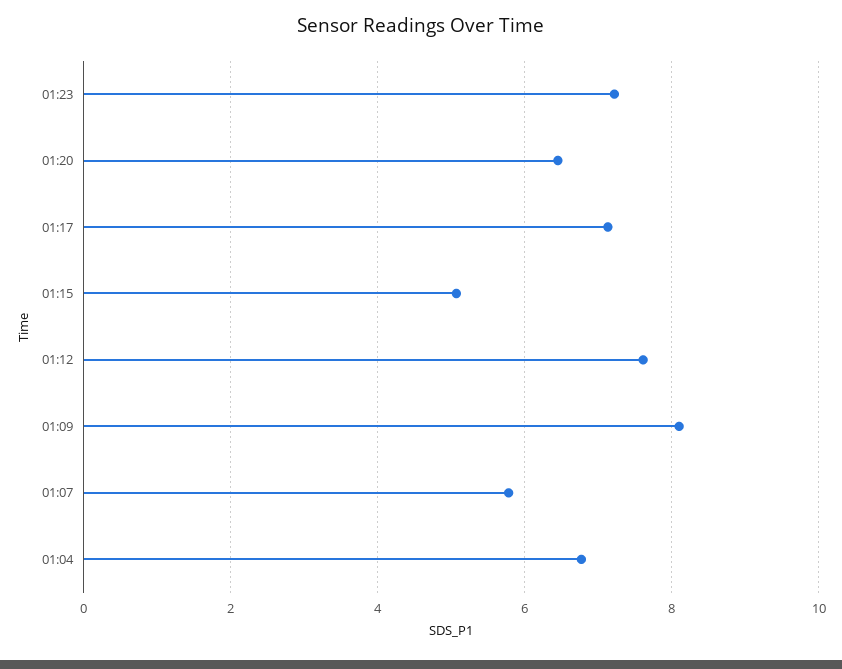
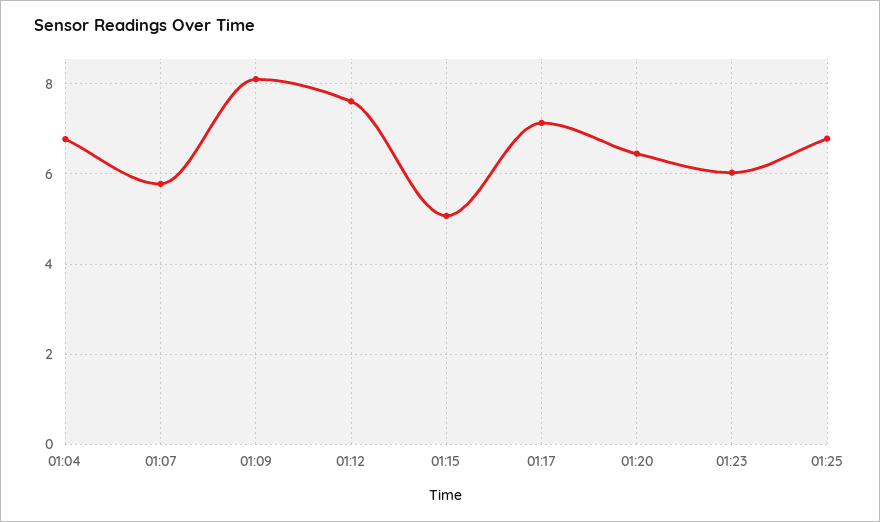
01:23: 7.2 -> 6
01:25: none -> 6.8

